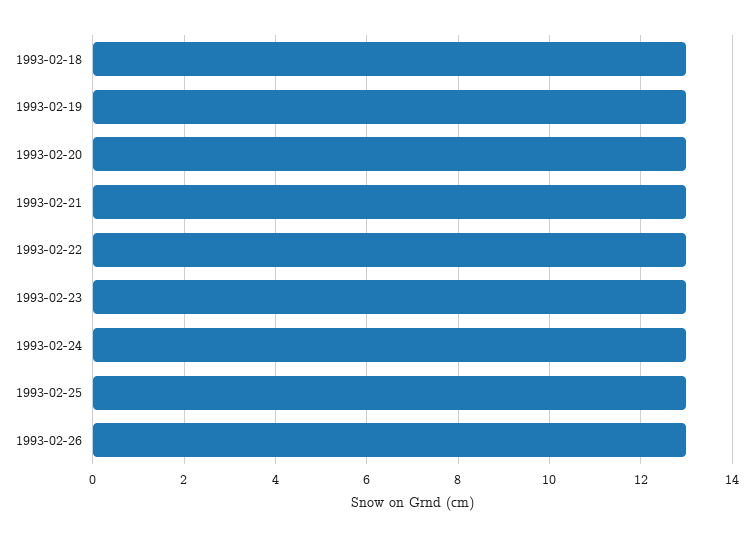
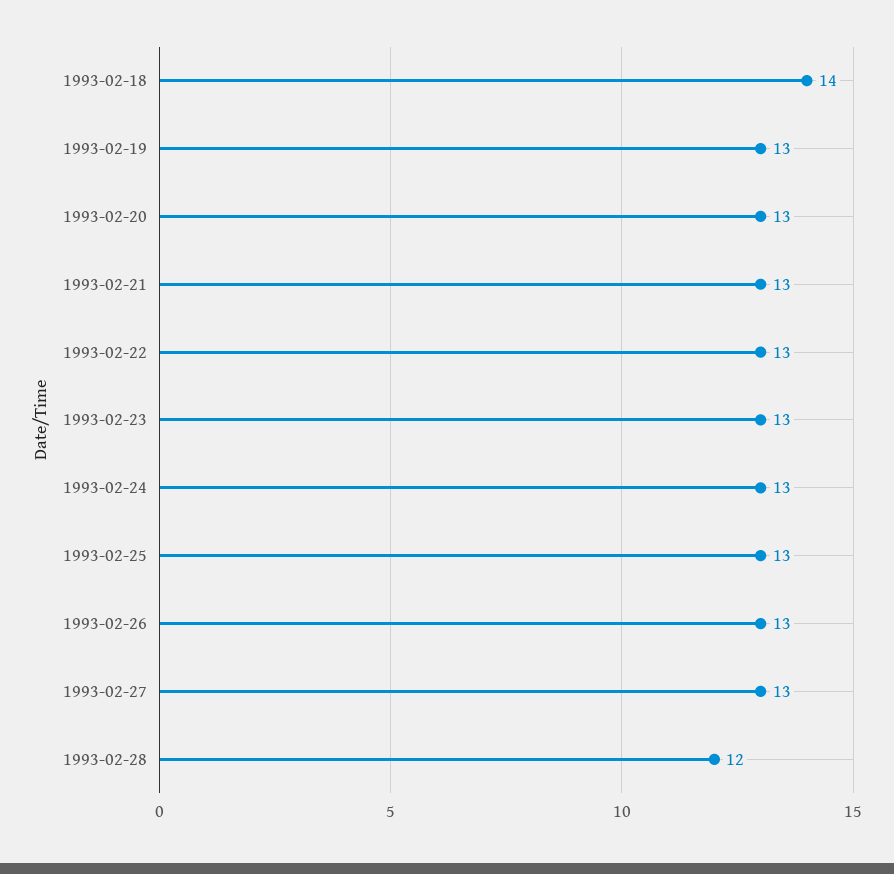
1993-02-18: 13 -> 14
1993-02-27: none -> 13
1993-02-28: none -> 12

